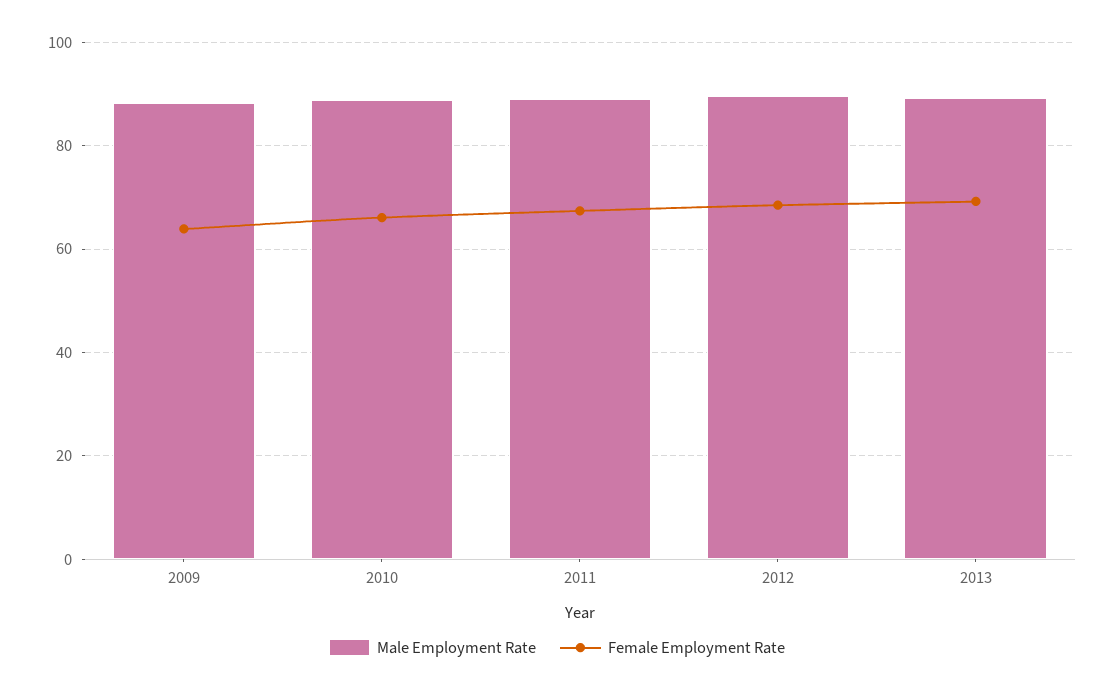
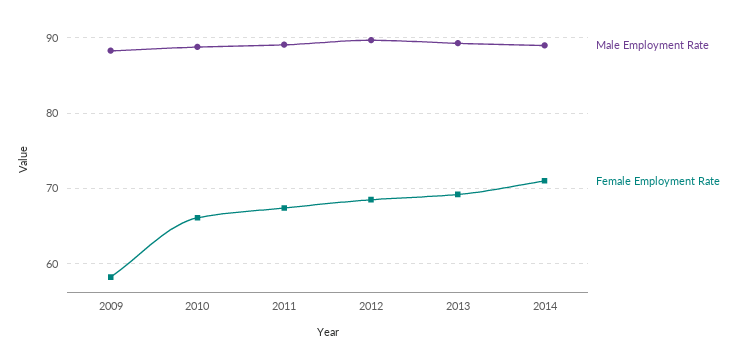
Female Employment Rate, 2009: 64 -> 58
Male Employment Rate, 2014: none -> 89
Female Employment Rate, 2014: none -> 71

